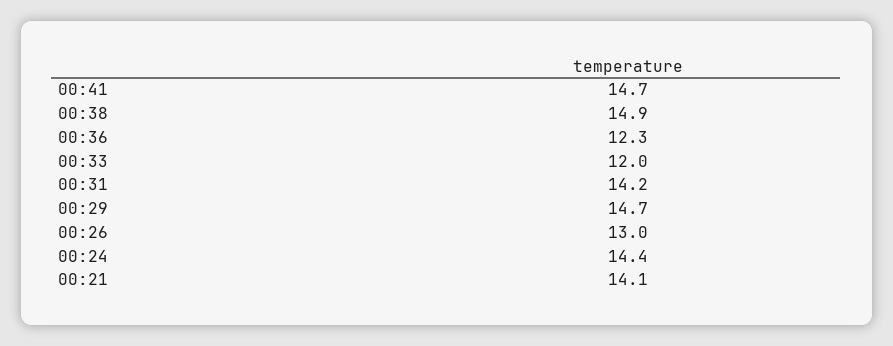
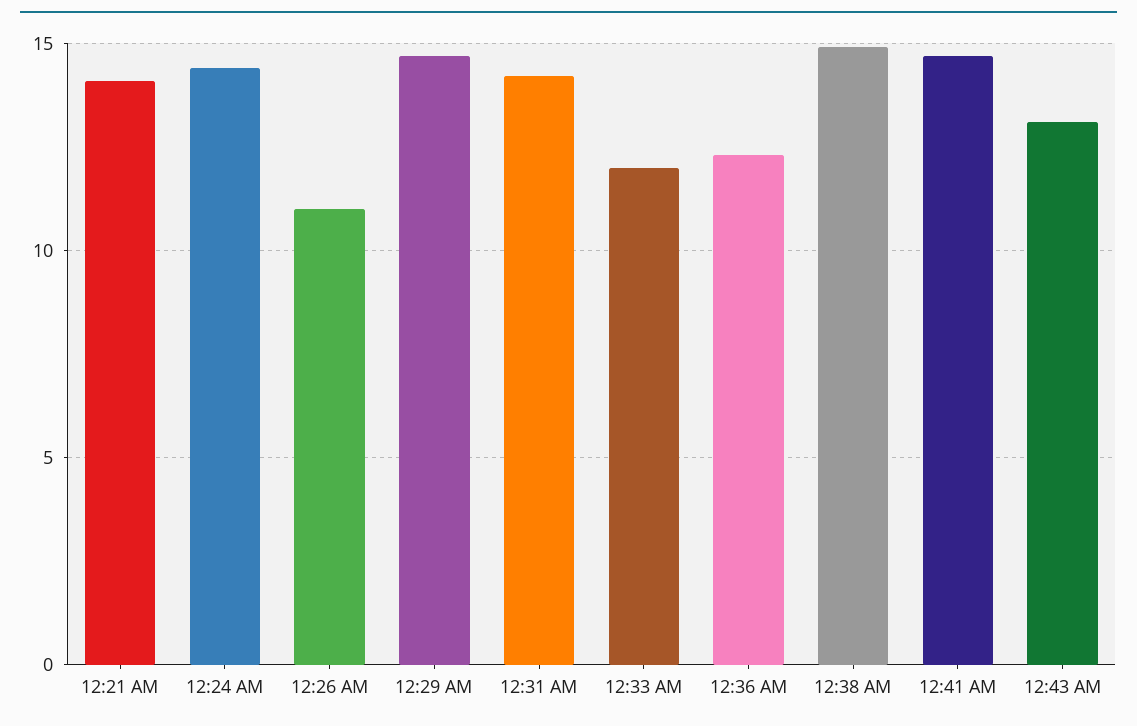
00:26: 13 -> 11
12:43 AM: none -> 13

